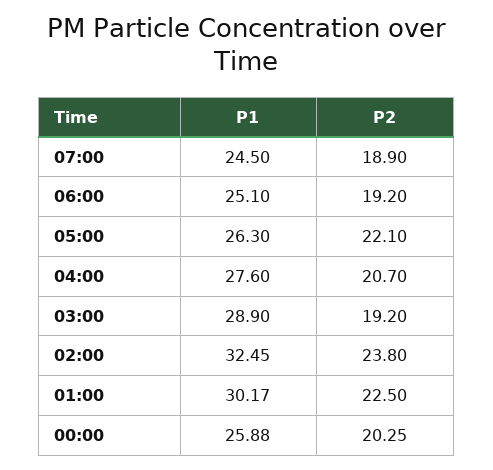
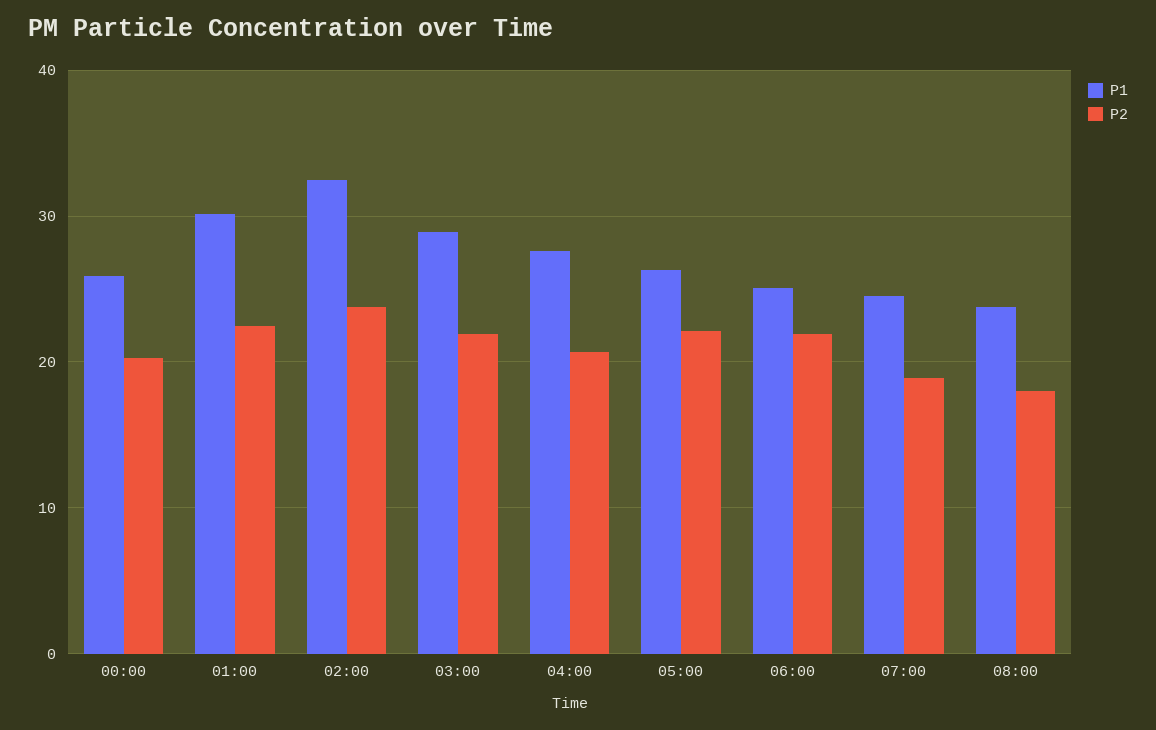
P2, 06:00: 19.2 -> 22
P2, 03:00: 19.2 -> 22
P1, 08:00: none -> 24
P2, 08:00: none -> 18

